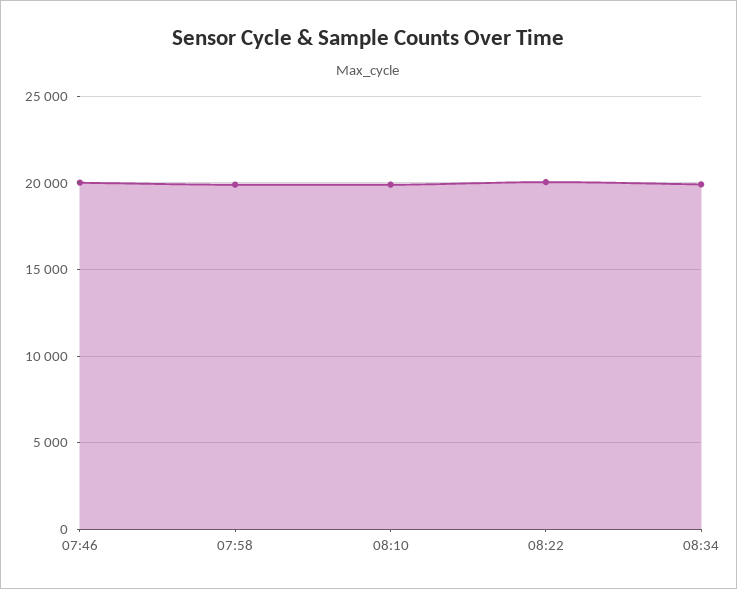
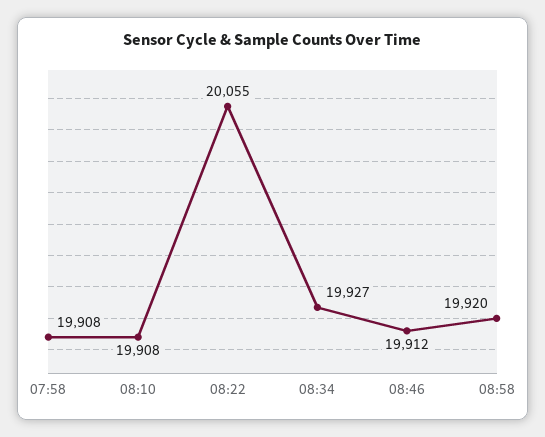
07:46: 20000 -> none
08:46: none -> 19912
08:58: none -> 19920

